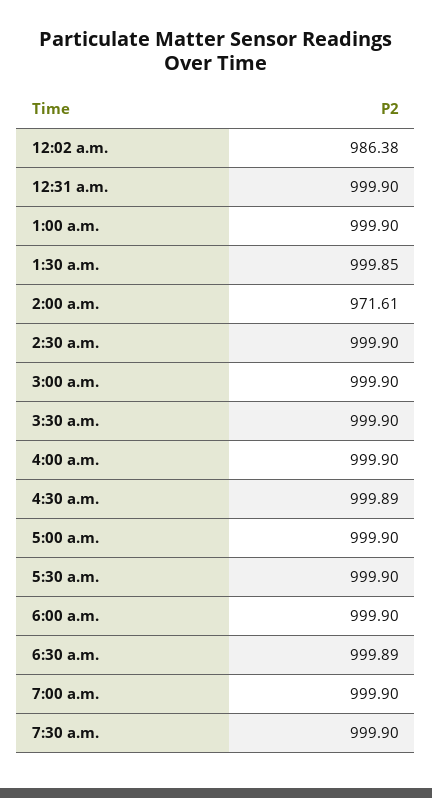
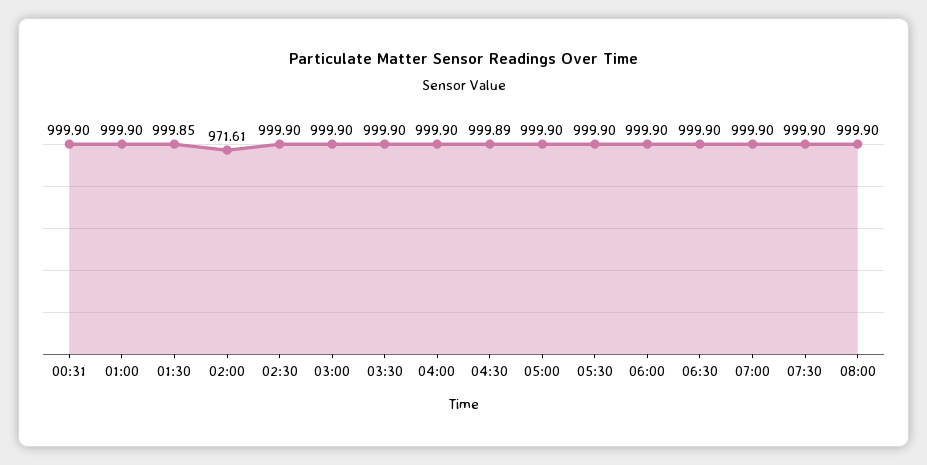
12:02 a.m.: 986.38 -> none
6:30 a.m.: 999.89 -> 999.9
08:00: none -> 999.9

